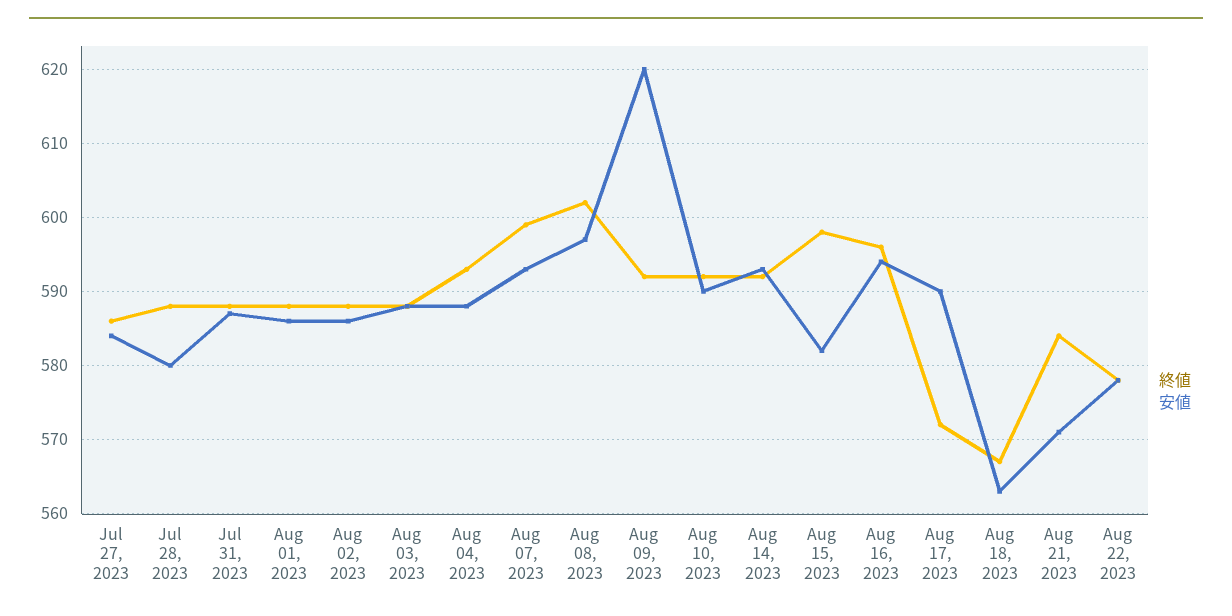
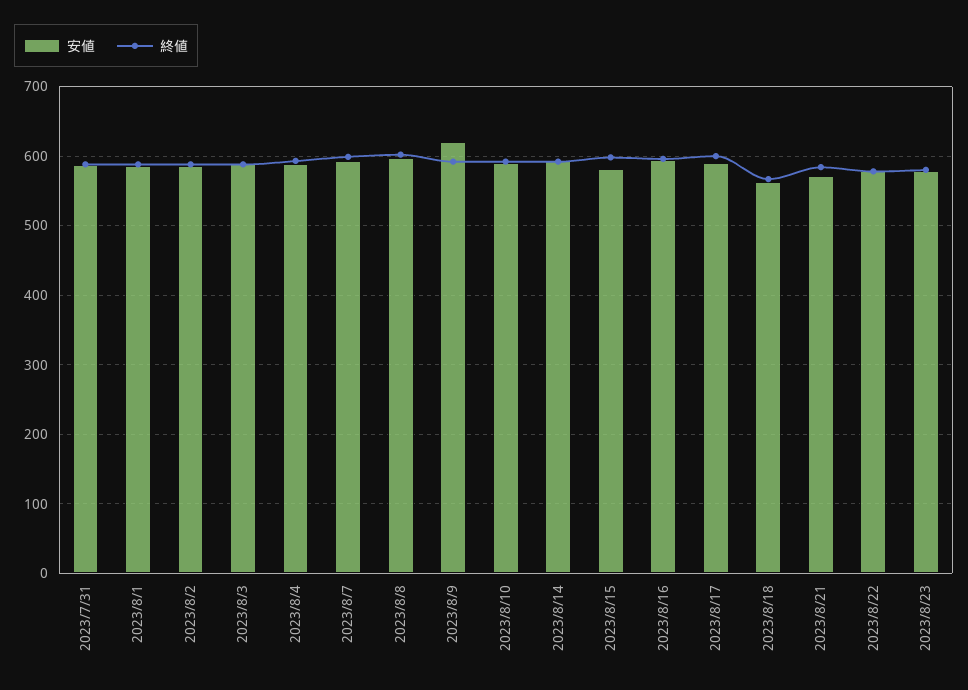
終値, Jul 27, 2023: 586 -> none
安値, Jul 27, 2023: 584 -> none
終値, Jul 28, 2023: 588 -> none
安値, Jul 28, 2023: 580 -> none
終値, Aug 17, 2023: 572 -> 600
安値, 2023/8/23: none -> 580
終値, 2023/8/23: none -> 580

